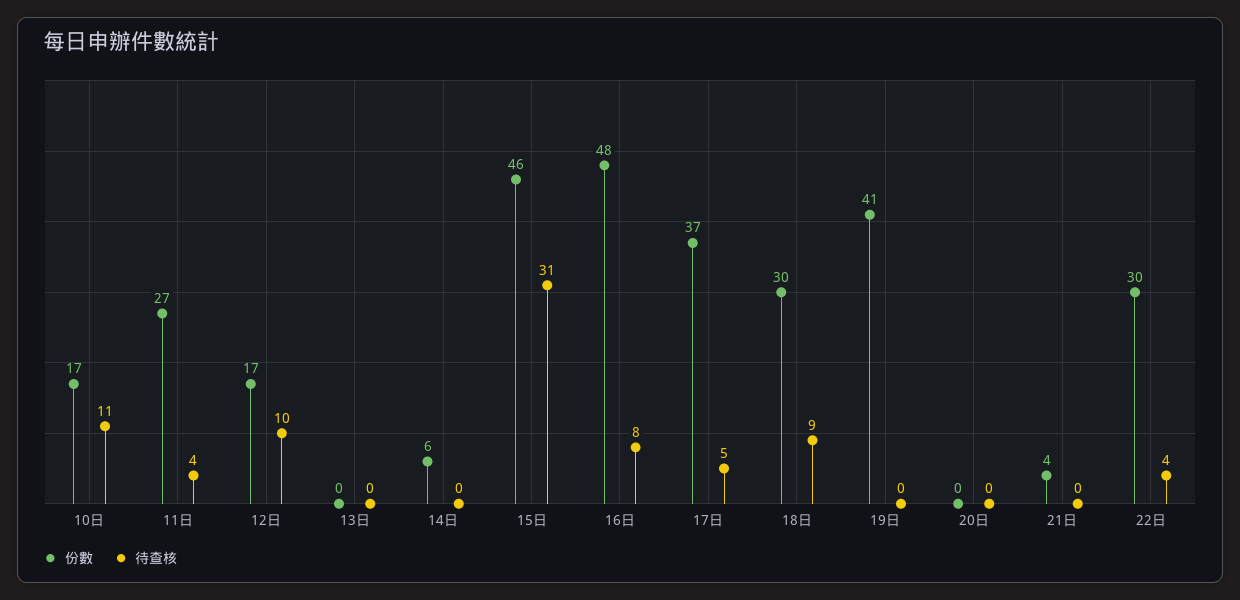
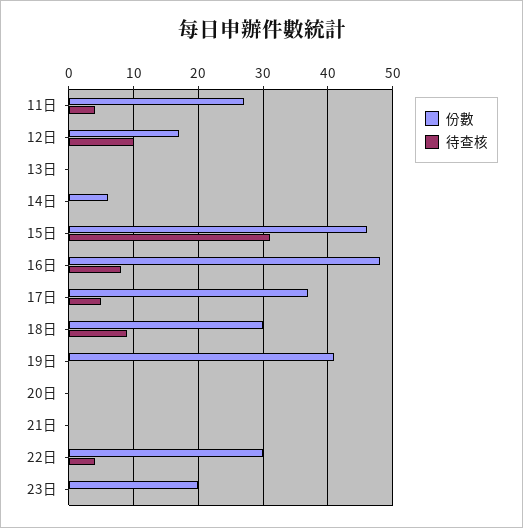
份數, 10日: 17 -> none
待查核, 10日: 11 -> none
份數, 21日: 4 -> 0
份數, 23日: none -> 20
待查核, 23日: none -> 0

